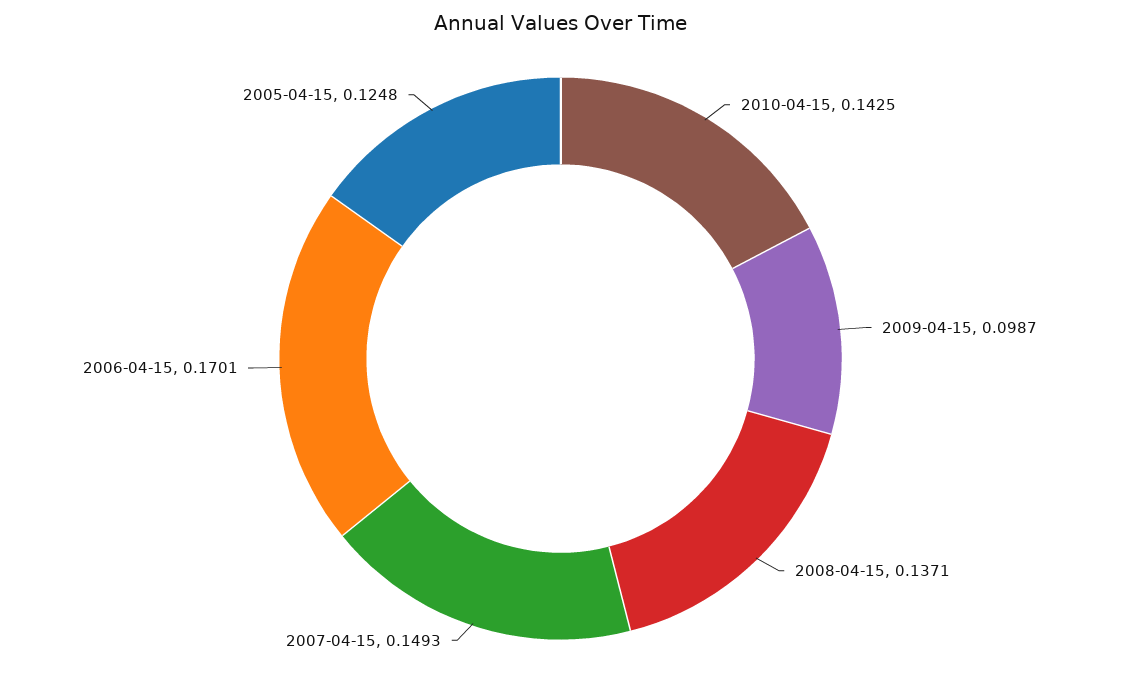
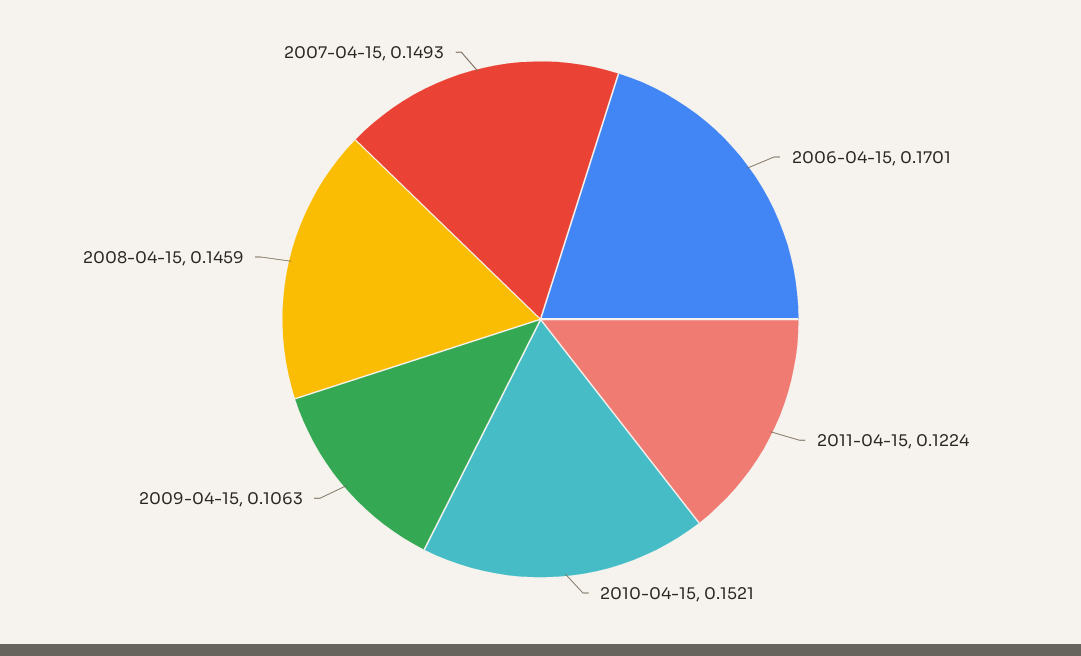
2010-04-15: 0.1425 -> 0.1521
2009-04-15: 0.0987 -> 0.1063
2008-04-15: 0.1371 -> 0.1459
2005-04-15: 0.1248 -> none
2011-04-15: none -> 0.1224

